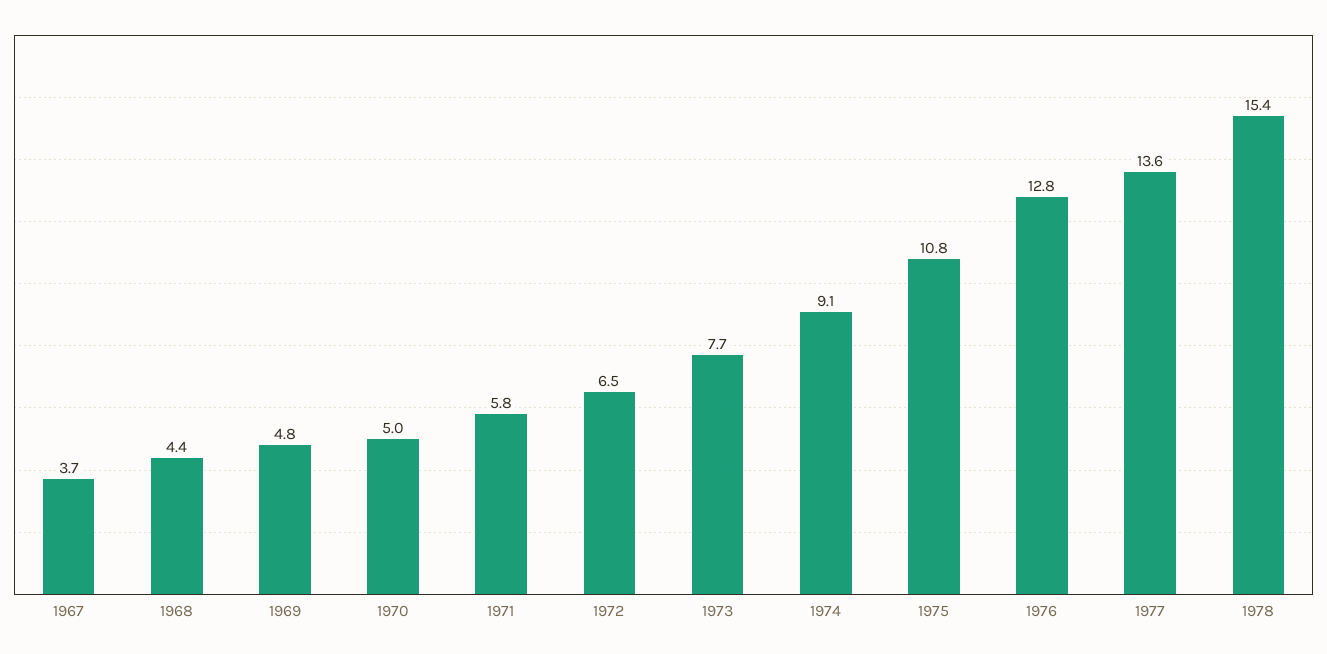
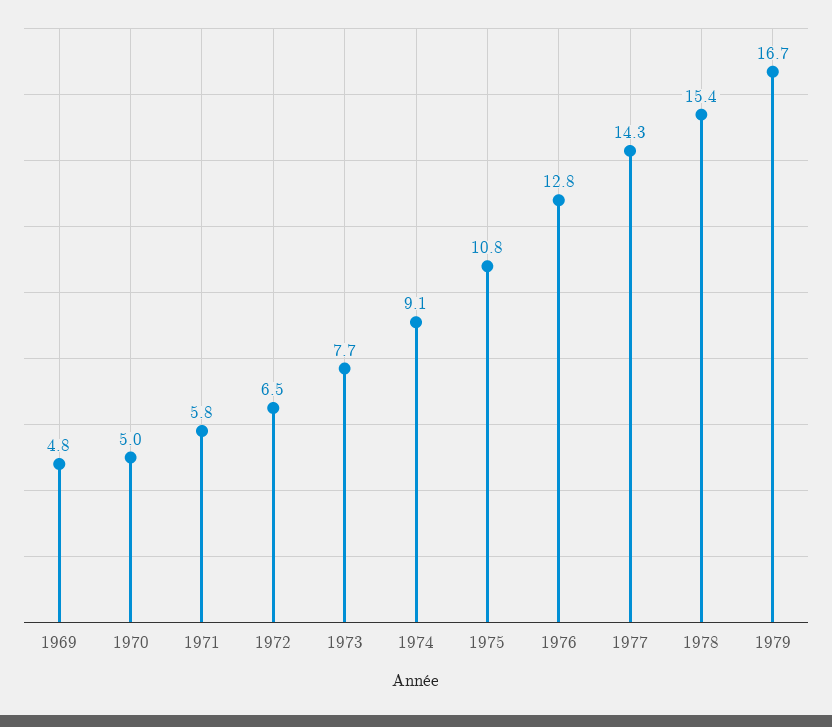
1967: 3.7 -> none
1968: 4.4 -> none
1977: 13.6 -> 14.3
1979: none -> 16.7

